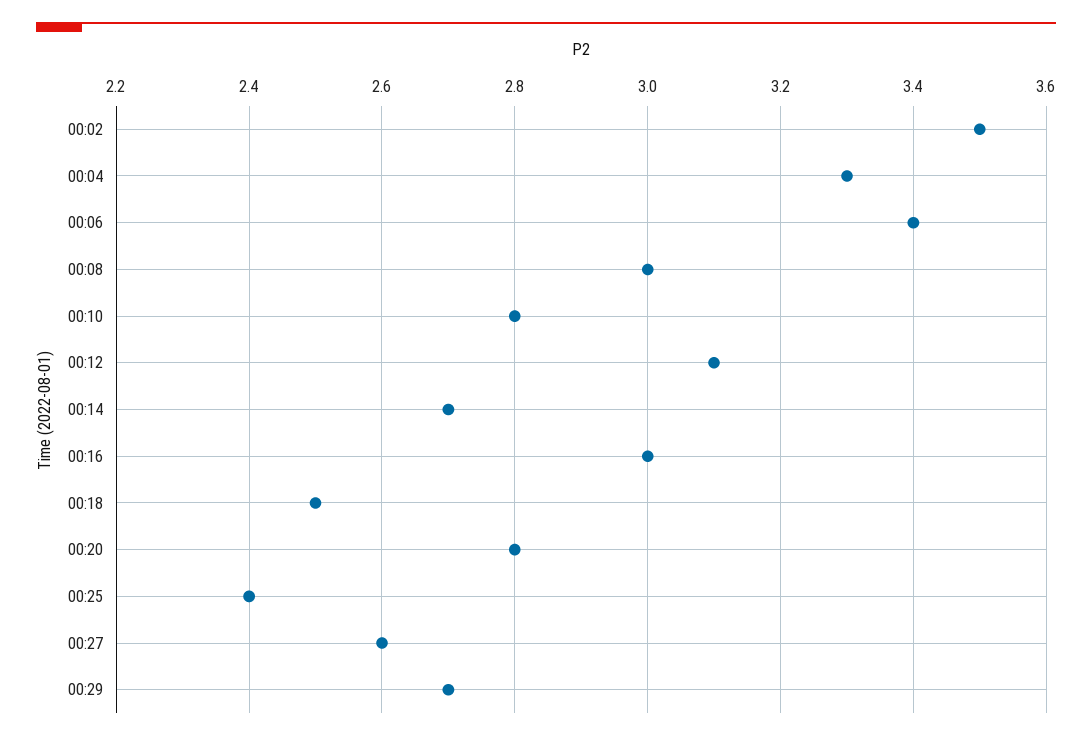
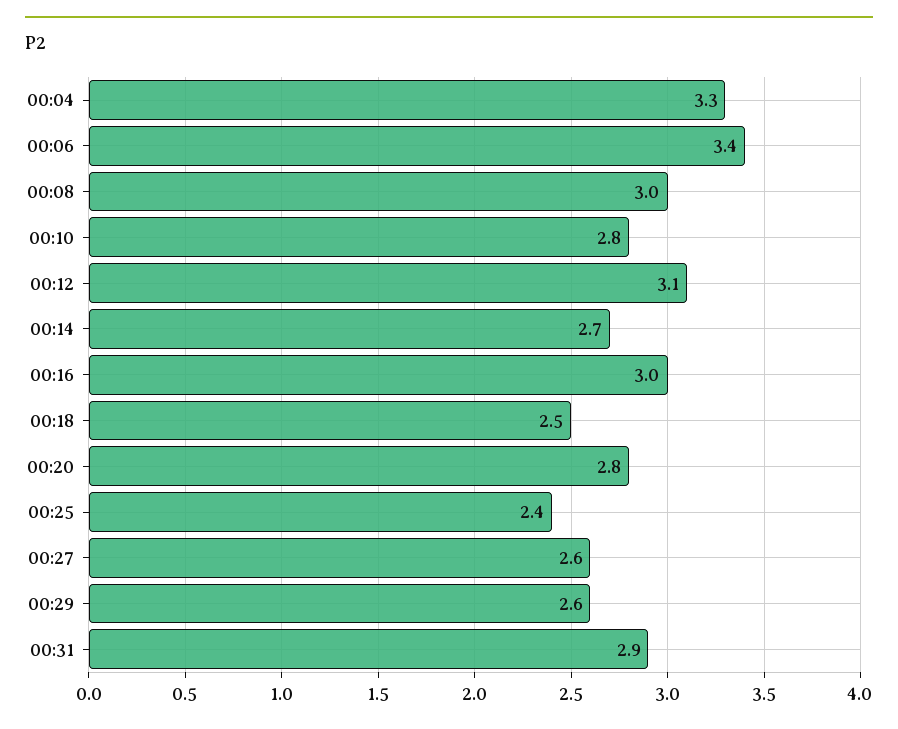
00:02: 3.5 -> none
00:29: 2.7 -> 2.6
00:31: none -> 2.9

